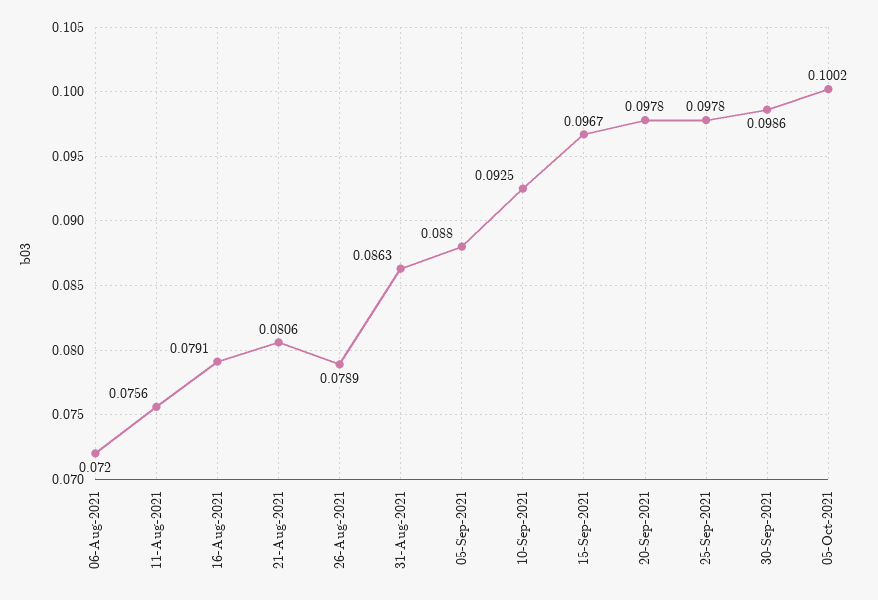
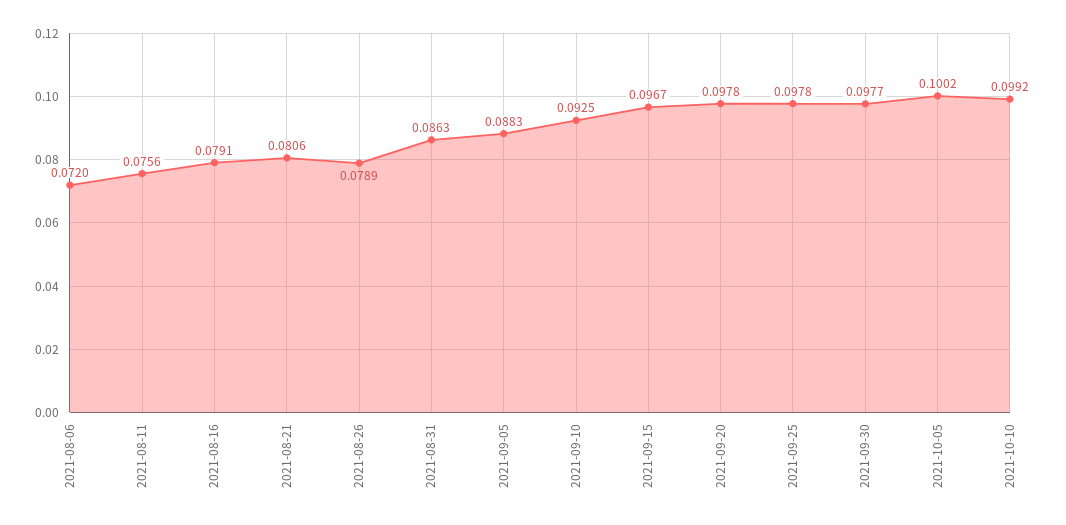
05-Sep-2021: 0.088 -> 0.0883
30-Sep-2021: 0.0986 -> 0.0977
2021-10-10: none -> 0.0992

